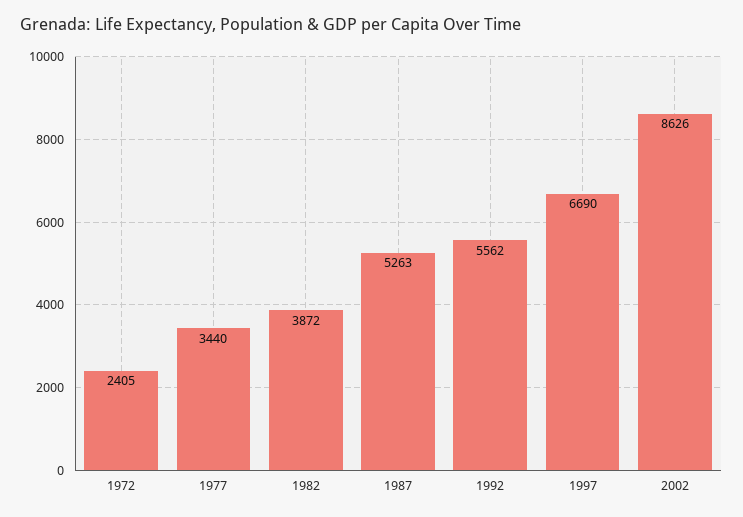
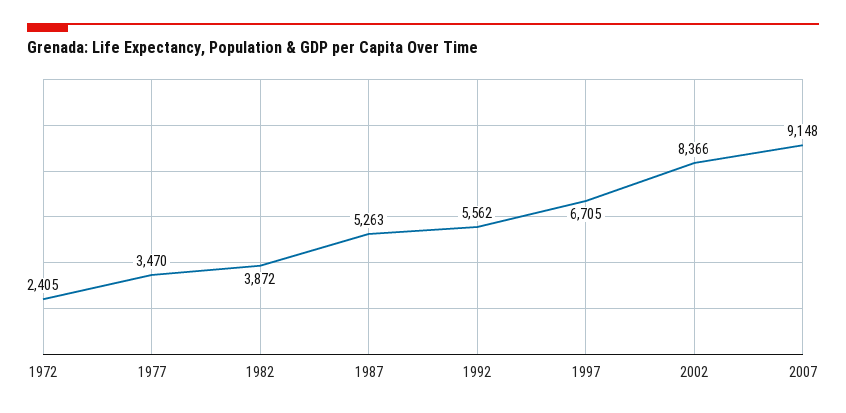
1977: 3440 -> 3470
1997: 6690 -> 6705
2002: 8626 -> 8366
2007: none -> 9148

